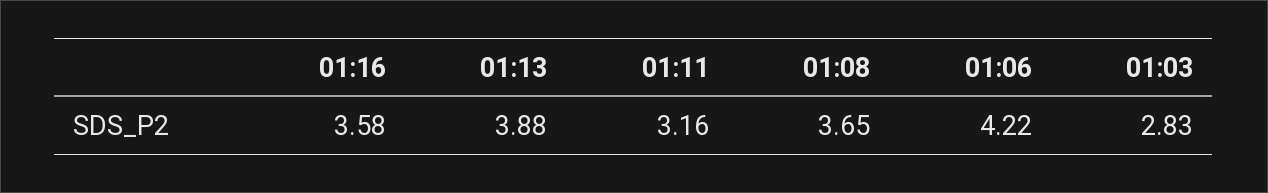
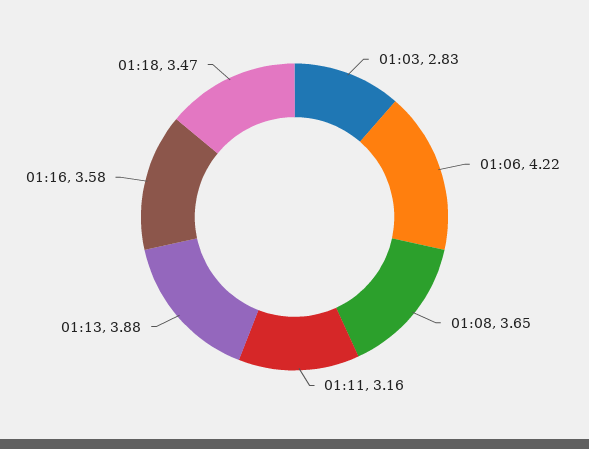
01:18: none -> 3.47

